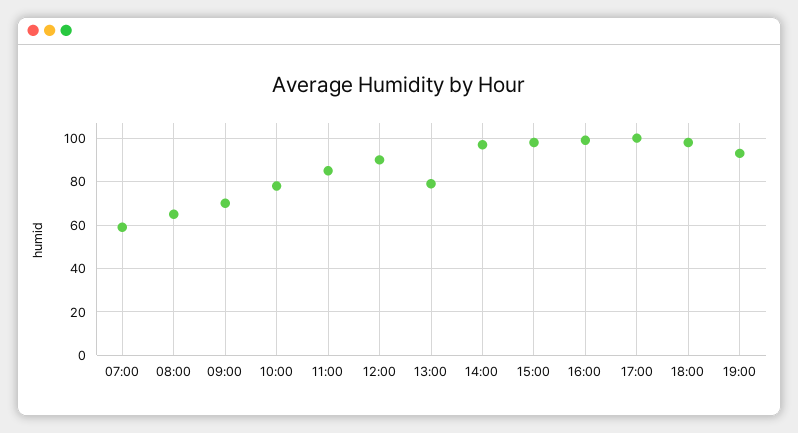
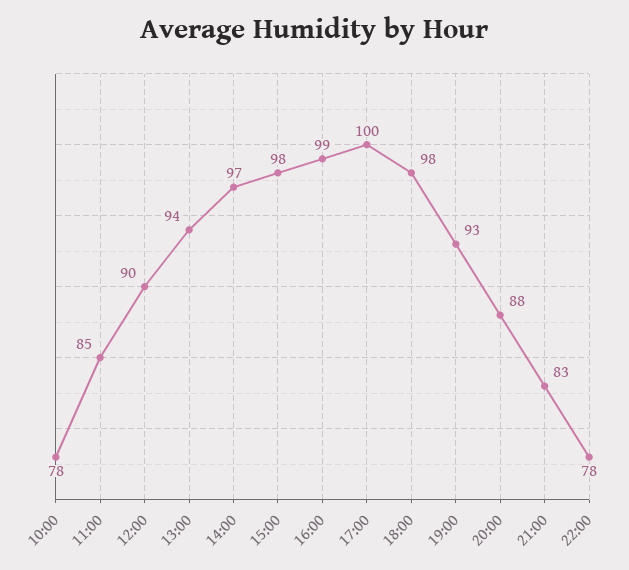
07:00: 60 -> none
08:00: 65 -> none
09:00: 70 -> none
13:00: 80 -> 94
20:00: none -> 88
21:00: none -> 83
22:00: none -> 78

